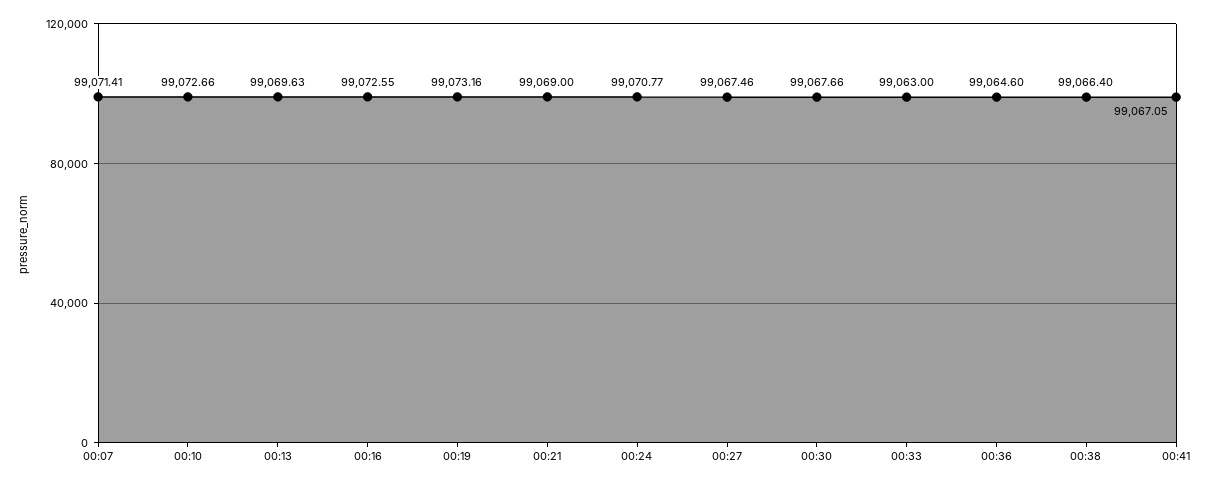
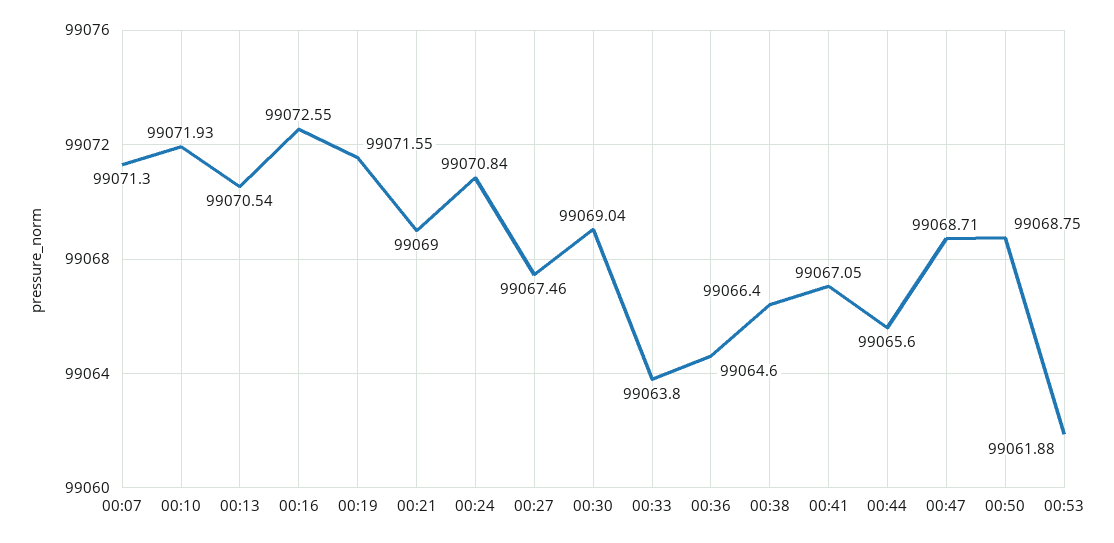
00:07: 99071.41 -> 99071.3
00:10: 99072.66 -> 99071.93
00:13: 99069.63 -> 99070.54
00:19: 99073.16 -> 99071.55
00:24: 99070.77 -> 99070.84
00:30: 99067.66 -> 99069.04
00:33: 99063 -> 99063.8
00:44: none -> 99065.6
00:47: none -> 99068.71
00:50: none -> 99068.75
00:53: none -> 99061.88

